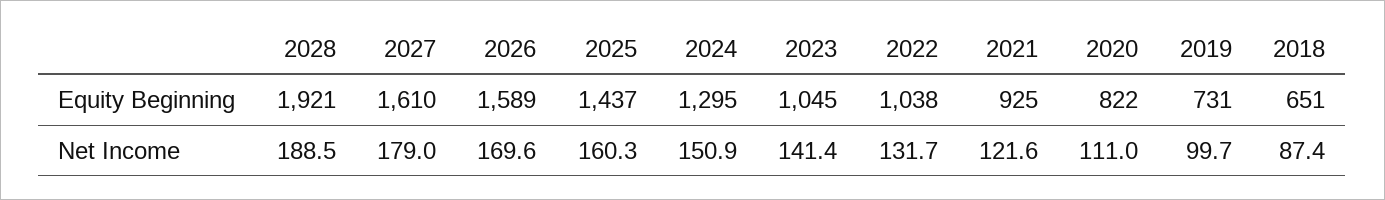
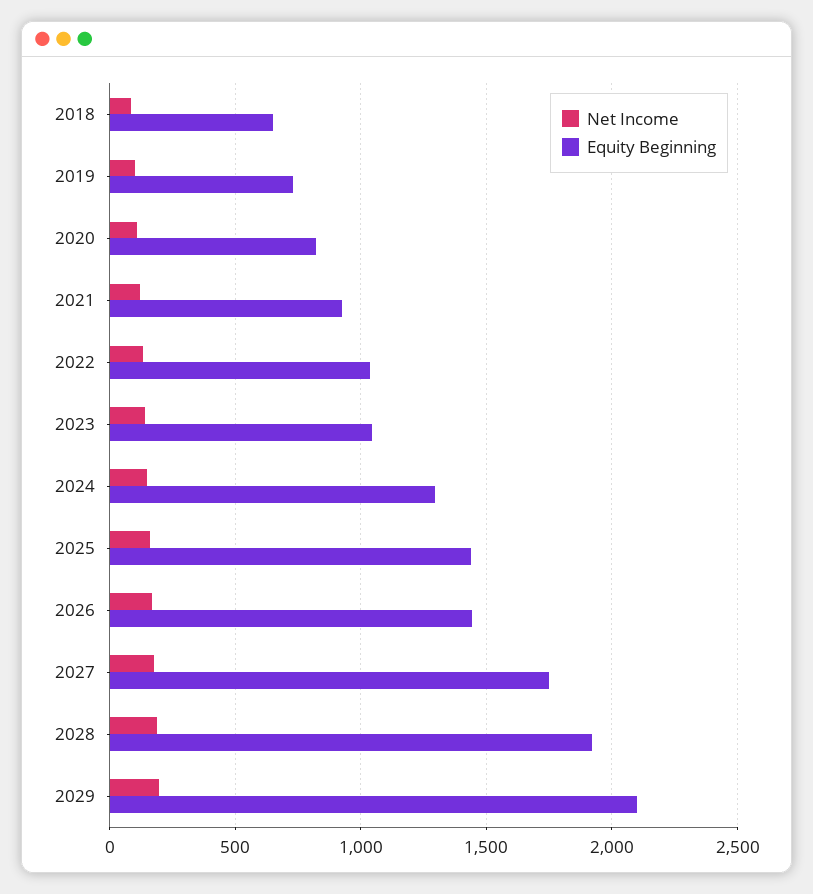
Equity Beginning, 2027: 1610 -> 1750
Equity Beginning, 2026: 1589 -> 1450
Net Income, 2029: none -> 200
Equity Beginning, 2029: none -> 2100

